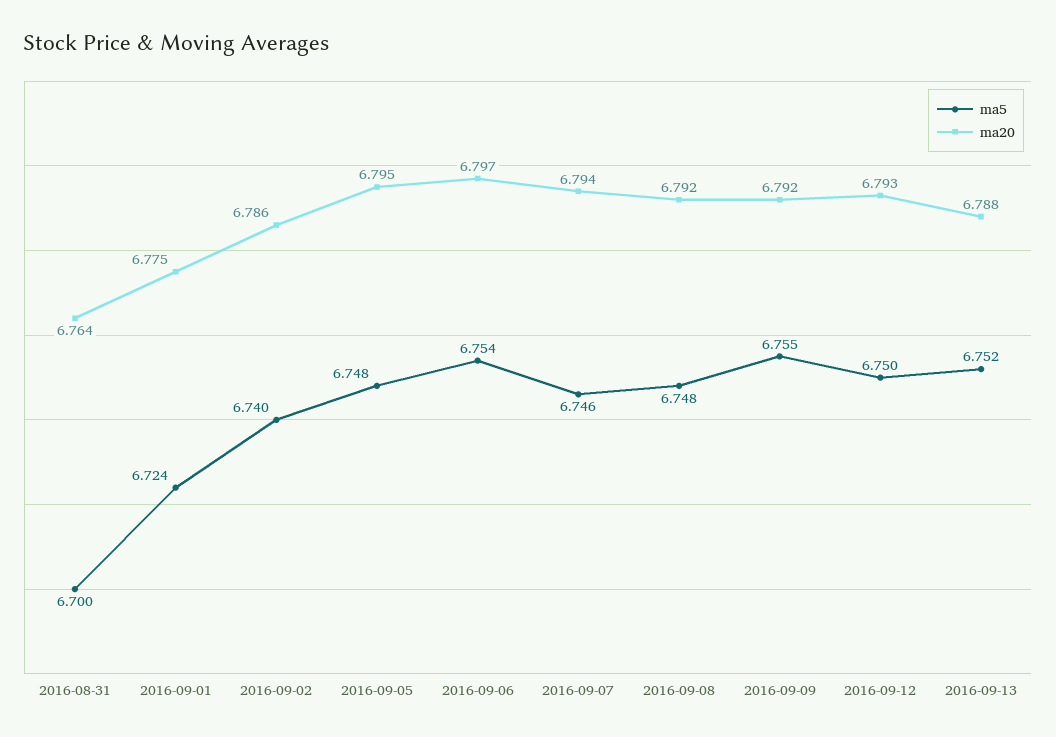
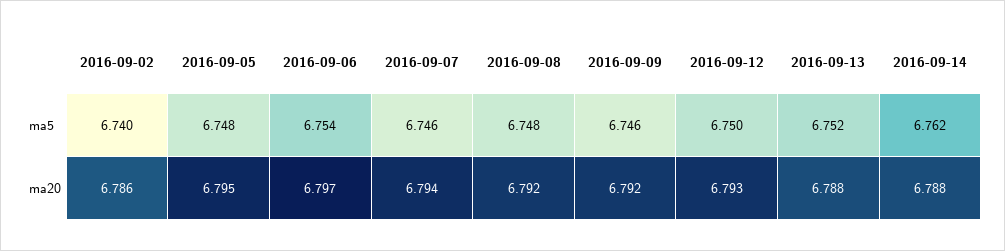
ma5, 2016-08-31: 6.7 -> none
ma20, 2016-08-31: 6.764 -> none
ma5, 2016-09-01: 6.724 -> none
ma20, 2016-09-01: 6.775 -> none
ma5, 2016-09-09: 6.755 -> 6.746
ma5, 2016-09-14: none -> 6.762
ma20, 2016-09-14: none -> 6.788

